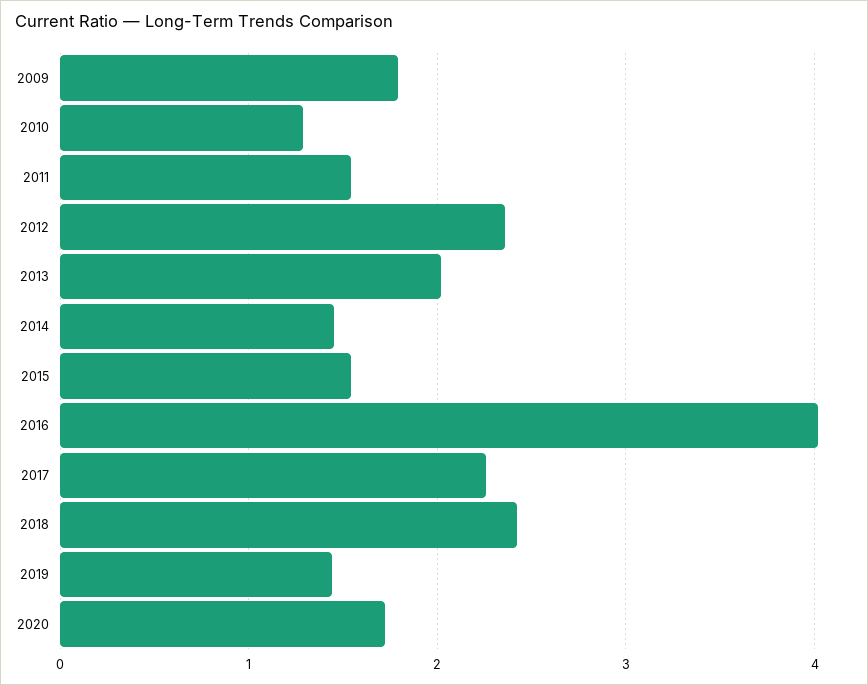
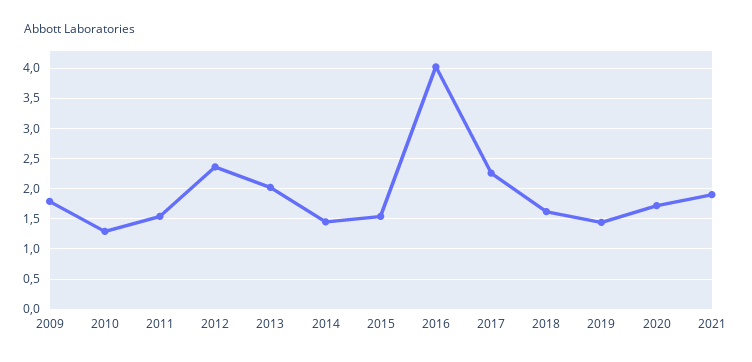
2018: 2.4 -> 1.6
2021: none -> 1.9

